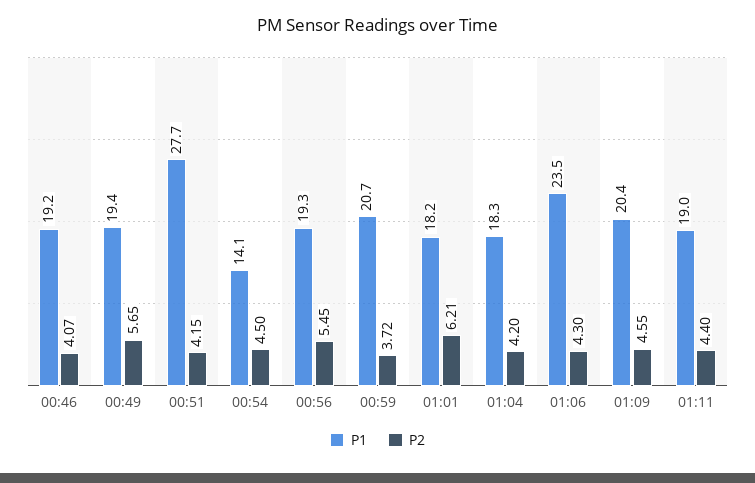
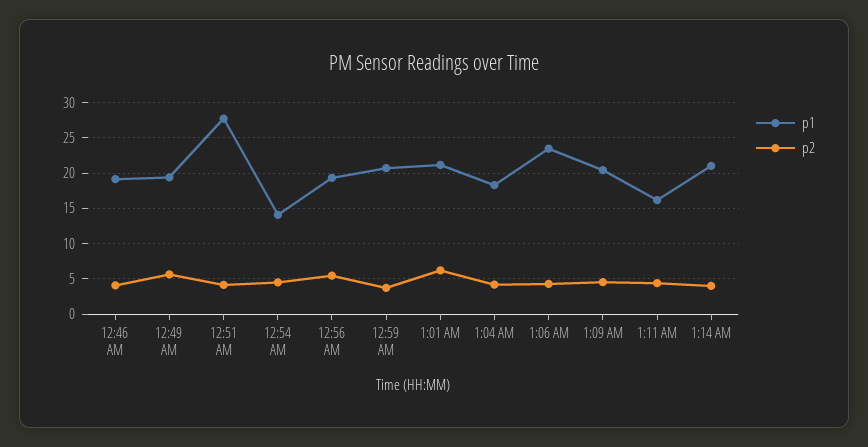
P1, 01:01: 18.2 -> 21
P1, 01:11: 19 -> 16
P1, 1:14 AM: none -> 21
P2, 1:14 AM: none -> 4

